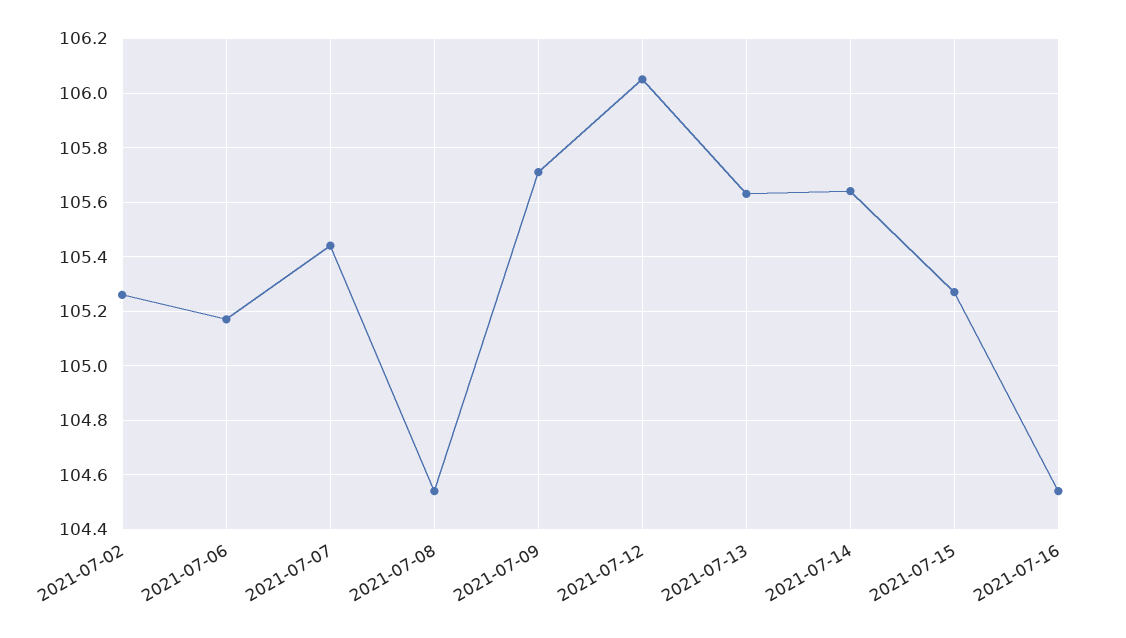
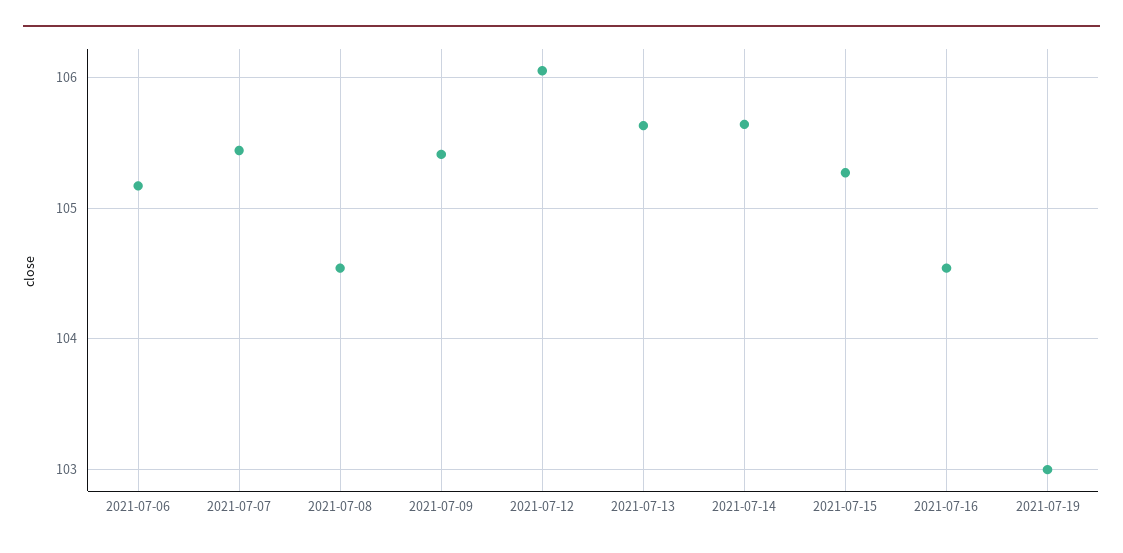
2021-07-02: 105.25 -> none
2021-07-09: 105.7 -> 105.4
2021-07-19: none -> 103

